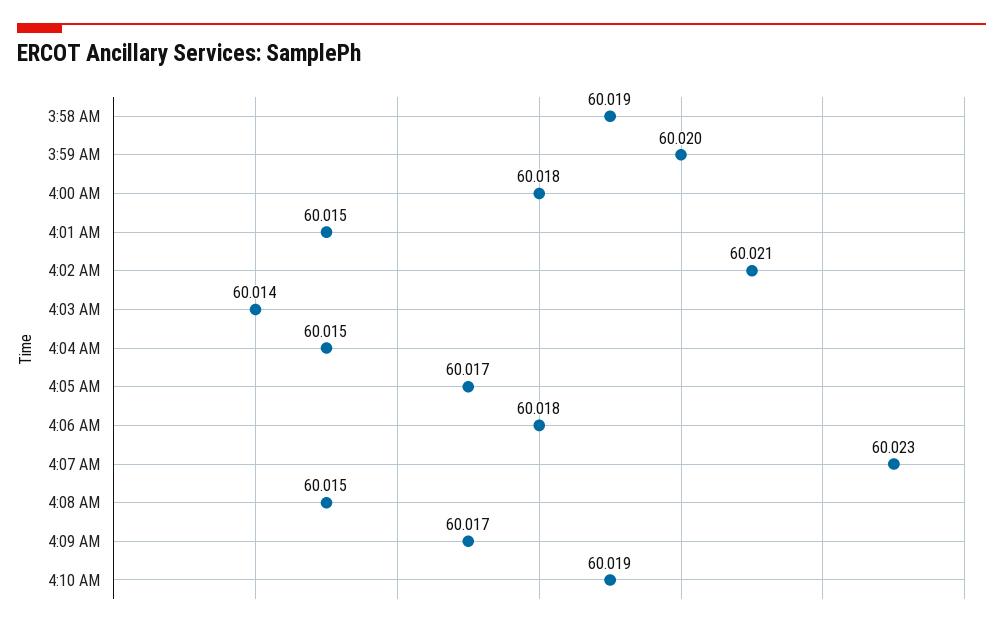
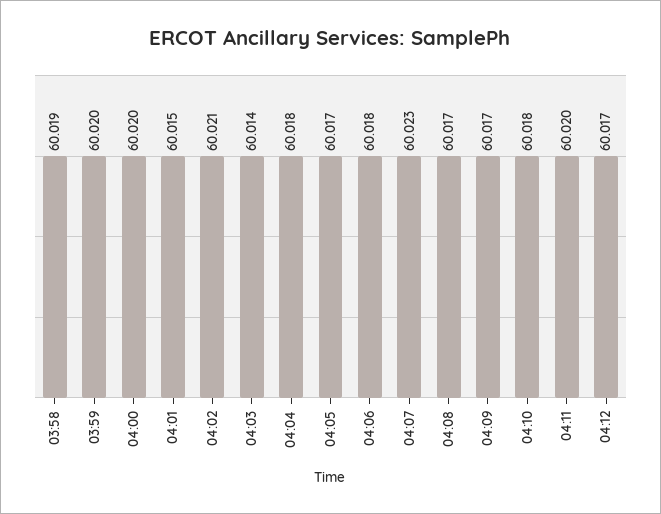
4:00 AM: 60.018 -> 60.02
4:04 AM: 60.015 -> 60.018
4:08 AM: 60.015 -> 60.017
4:10 AM: 60.019 -> 60.018
04:11: none -> 60.02
04:12: none -> 60.017

